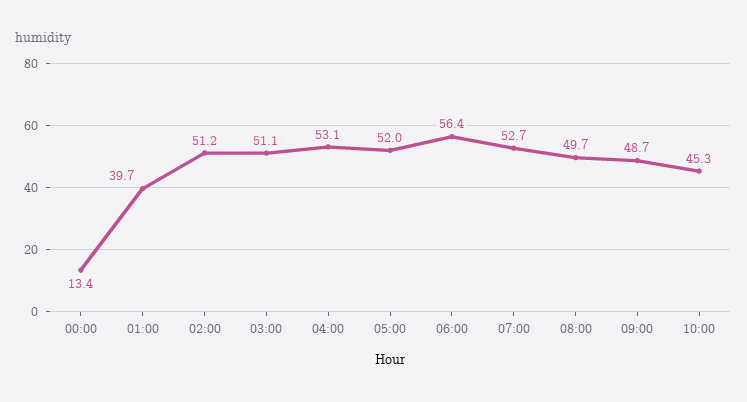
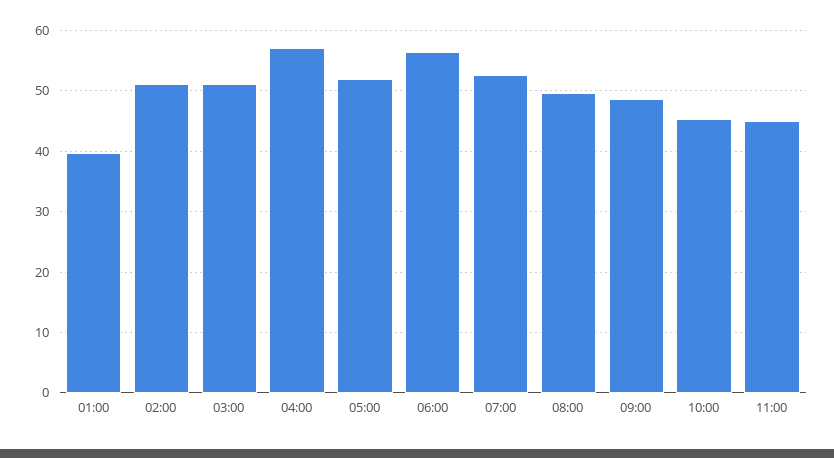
00:00: 13.4 -> none
04:00: 53.1 -> 57
11:00: none -> 45

